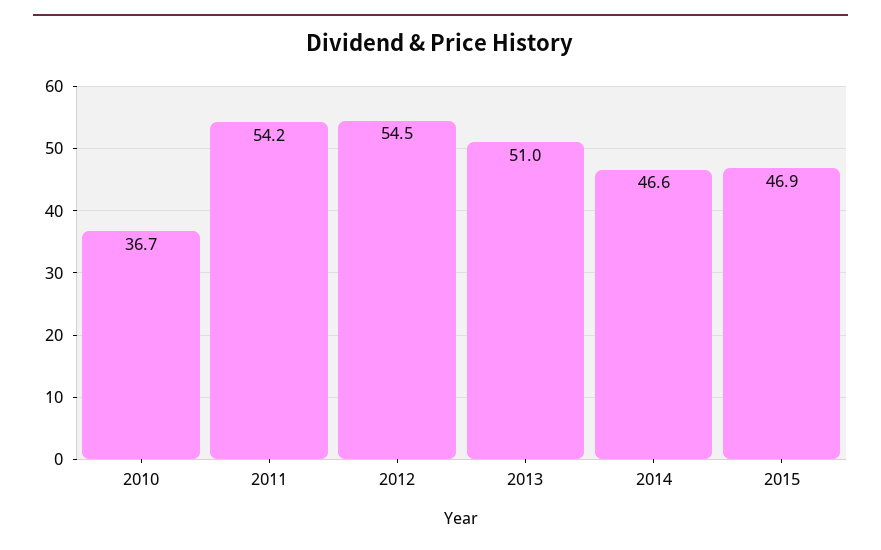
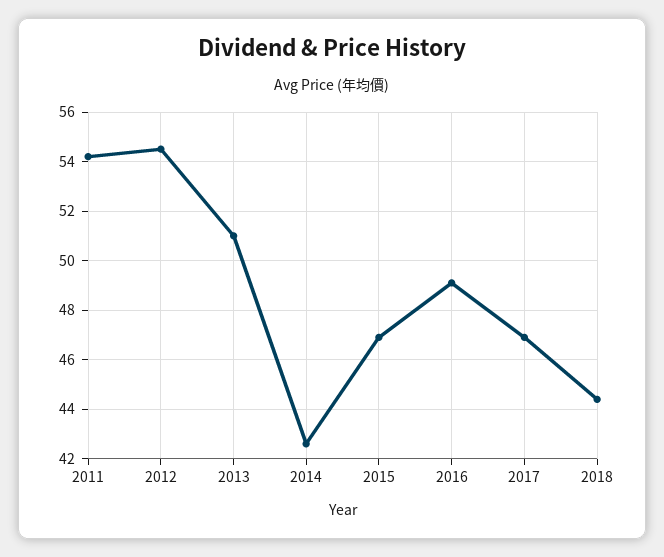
2010: 36.7 -> none
2014: 46.6 -> 42.5
2016: none -> 49
2017: none -> 47
2018: none -> 44.5

